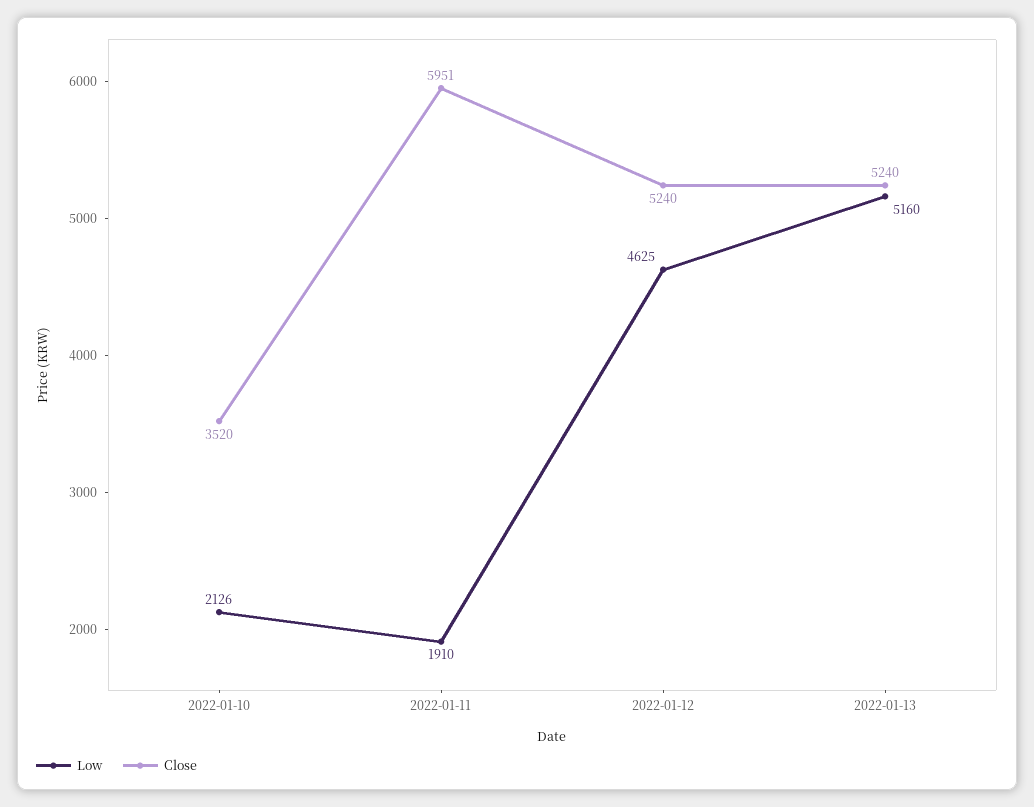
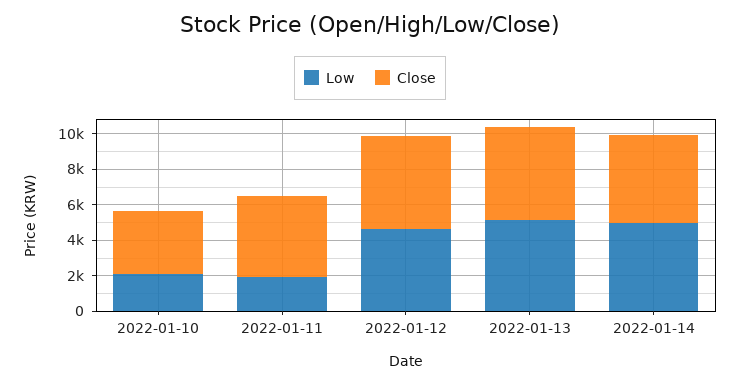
Close, 2022-01-11: 5951 -> 4500
Low, 2022-01-14: none -> 5000
Close, 2022-01-14: none -> 5000

